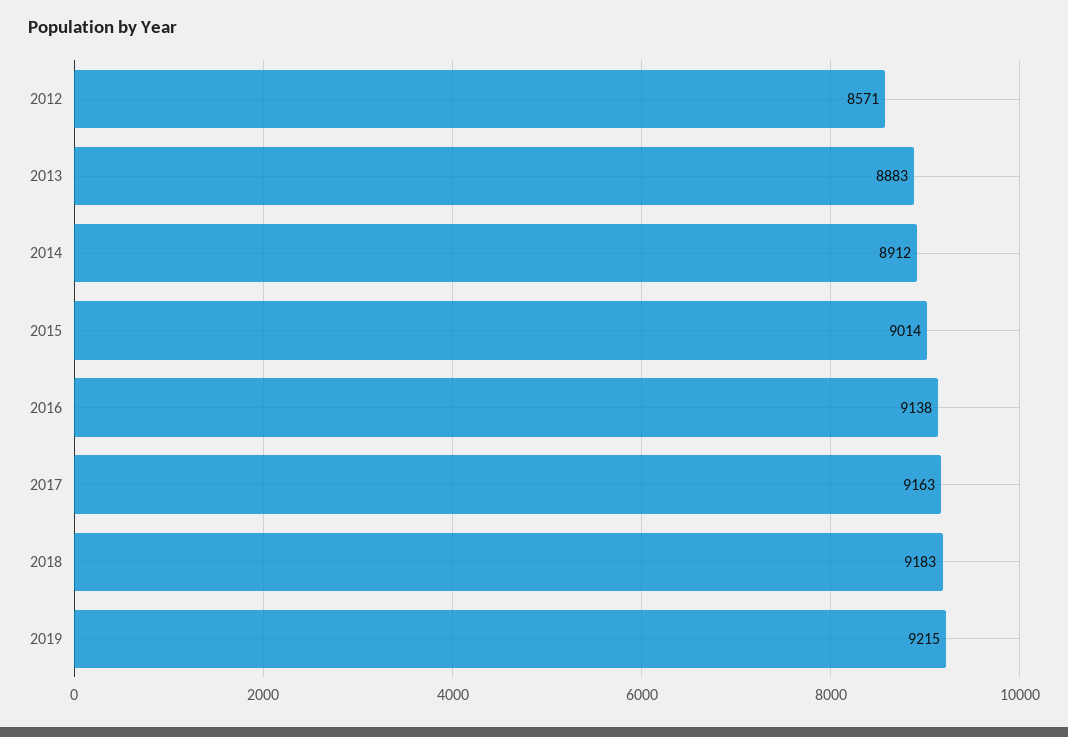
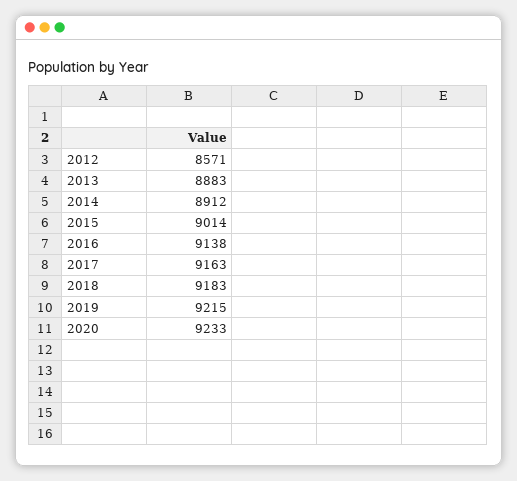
2020: none -> 9233

